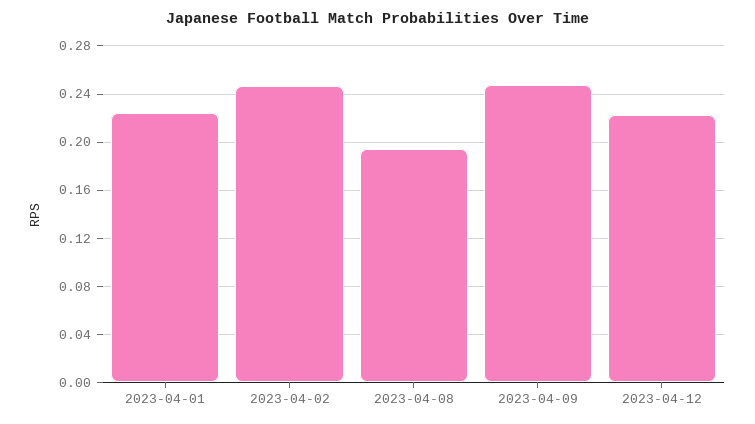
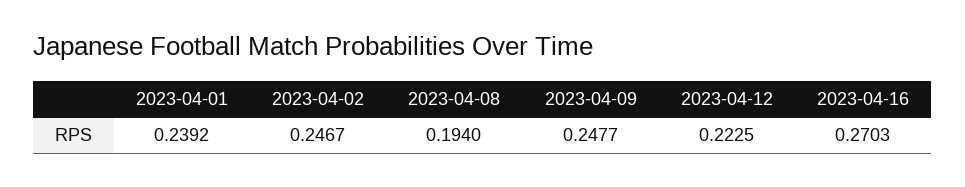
2023-04-01: 0.225 -> 0.2392
2023-04-16: none -> 0.2703

